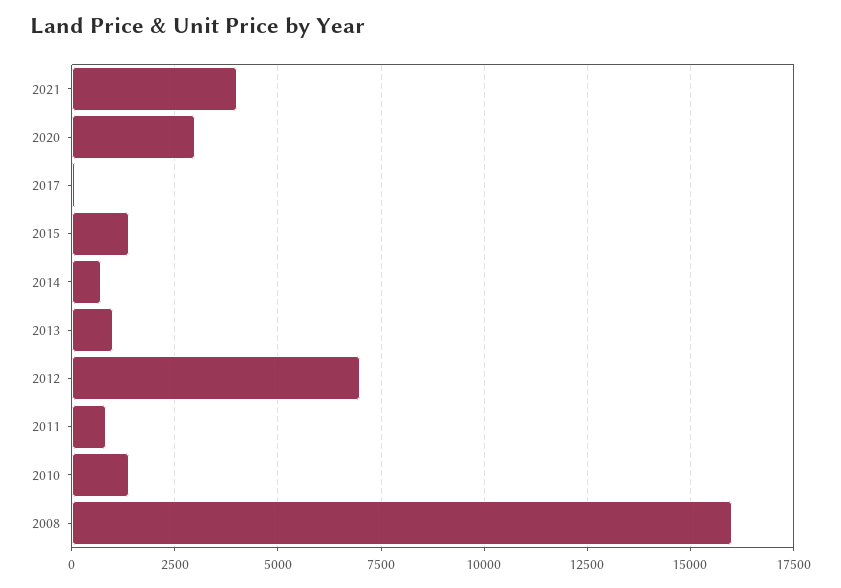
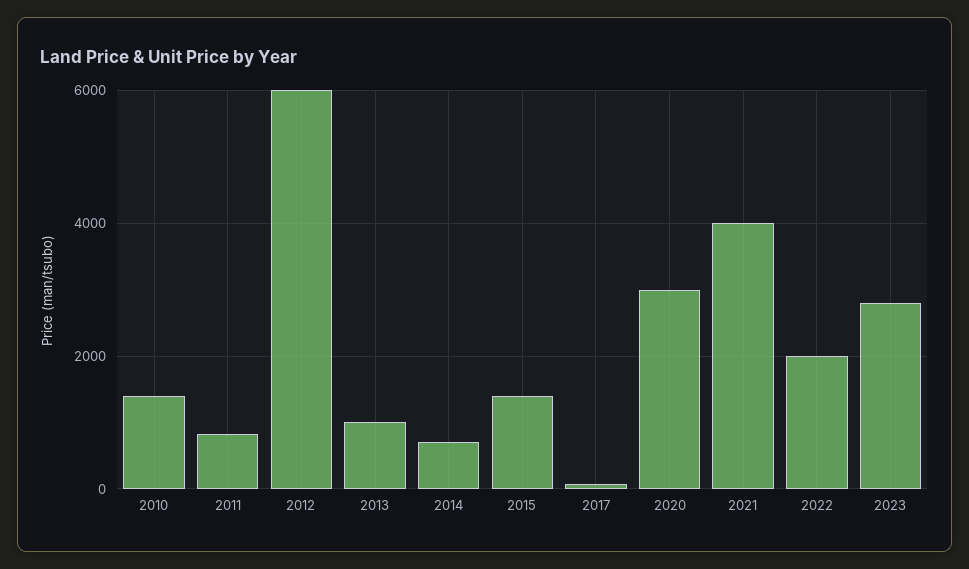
2012: 7000 -> 6000
2008: 16000 -> none
2022: none -> 2000
2023: none -> 2800

